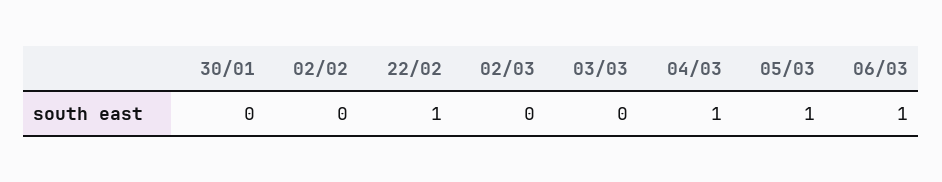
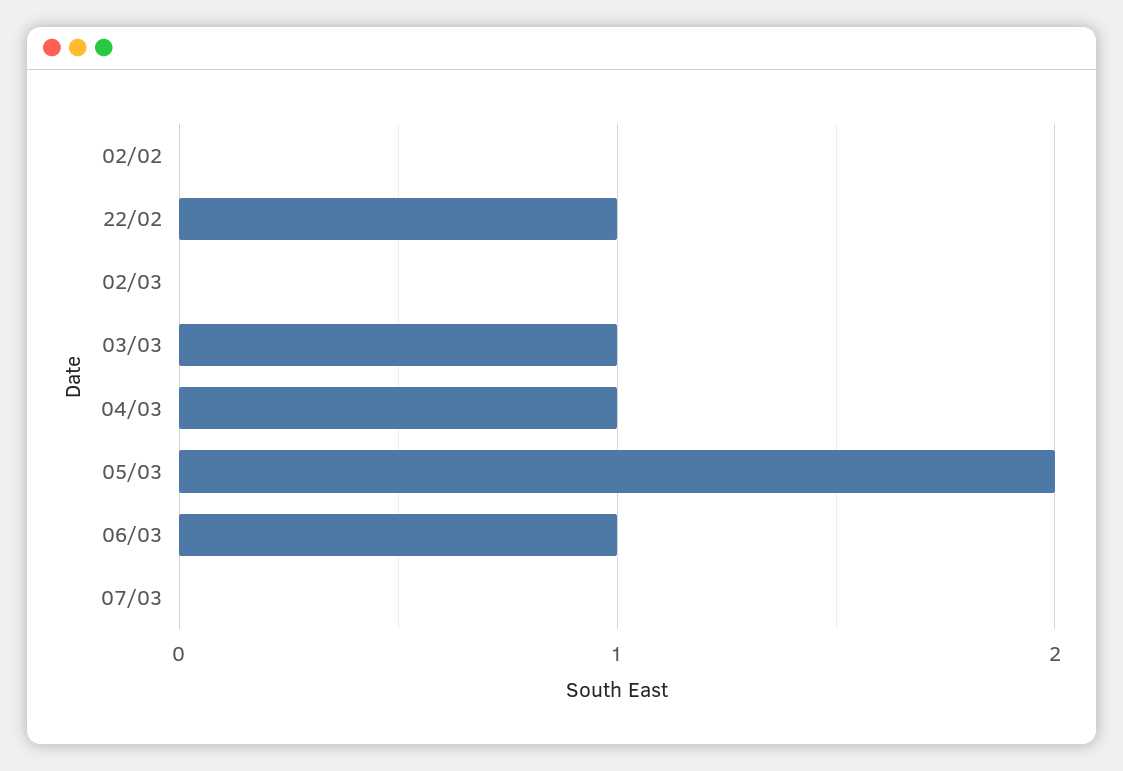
30/01: 0 -> none
03/03: 0 -> 1
05/03: 1 -> 2
07/03: none -> 0

